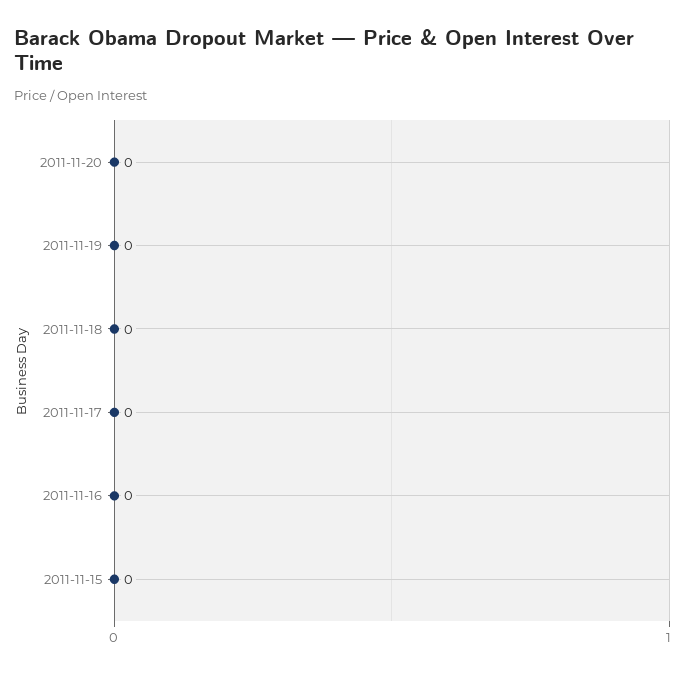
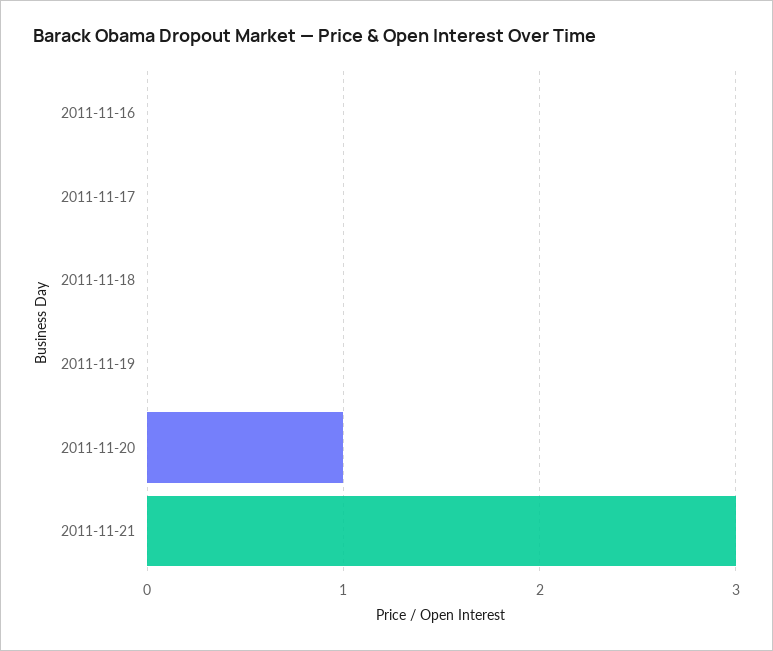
2011-11-20: 0 -> 1
2011-11-15: 0 -> none
2011-11-21: none -> 3

